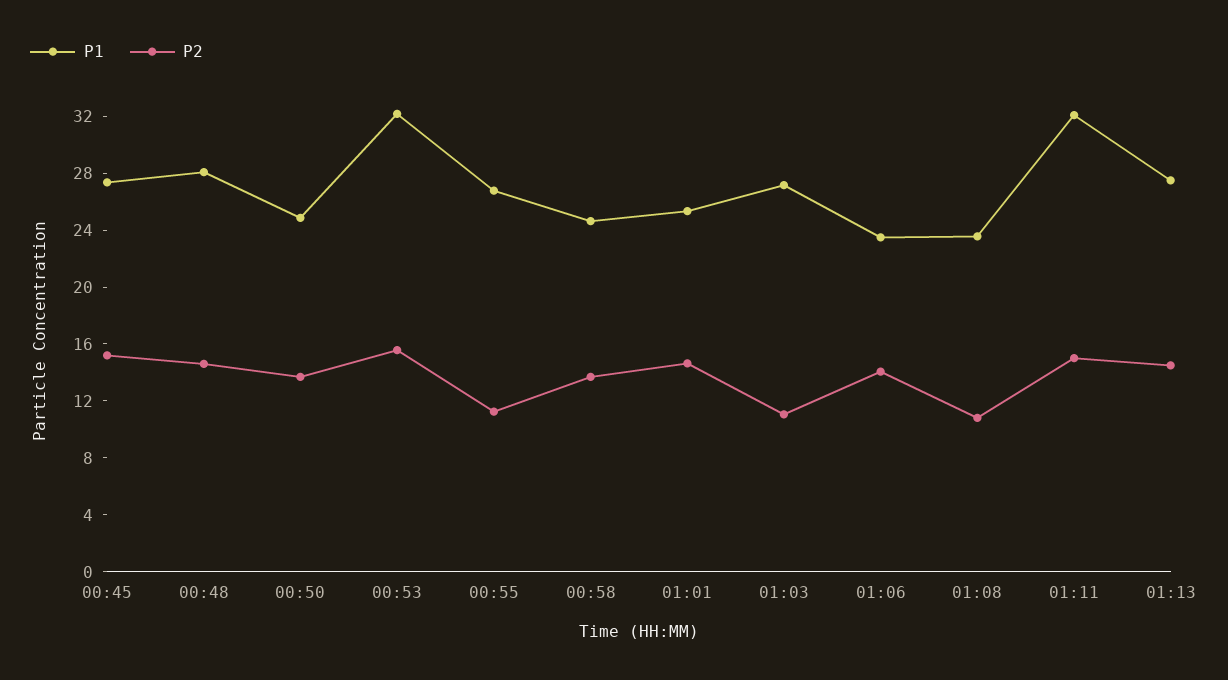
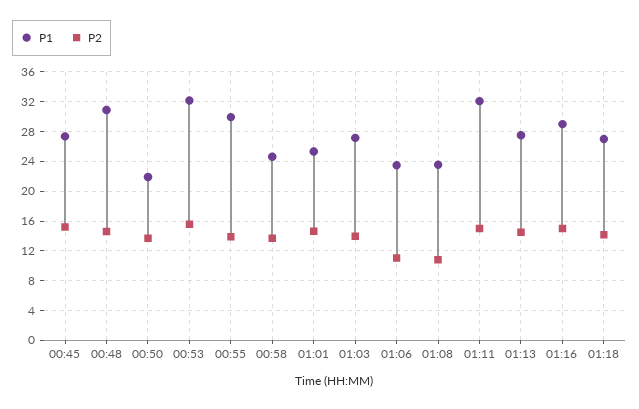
P1, 00:48: 28 -> 31
P1, 00:50: 25 -> 22
P1, 00:55: 27 -> 30
P2, 00:55: 11 -> 14
P2, 01:03: 11 -> 14
P2, 01:06: 14 -> 11
P1, 01:16: none -> 29
P2, 01:16: none -> 15
P1, 01:18: none -> 27
P2, 01:18: none -> 14

